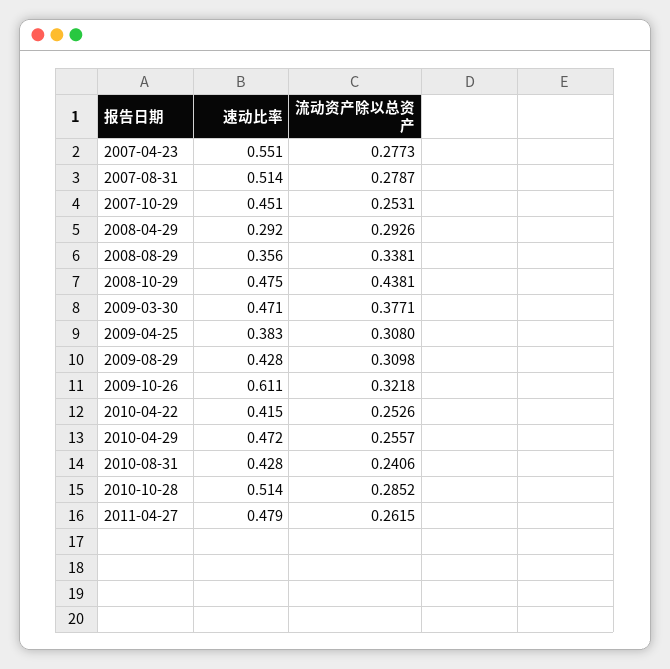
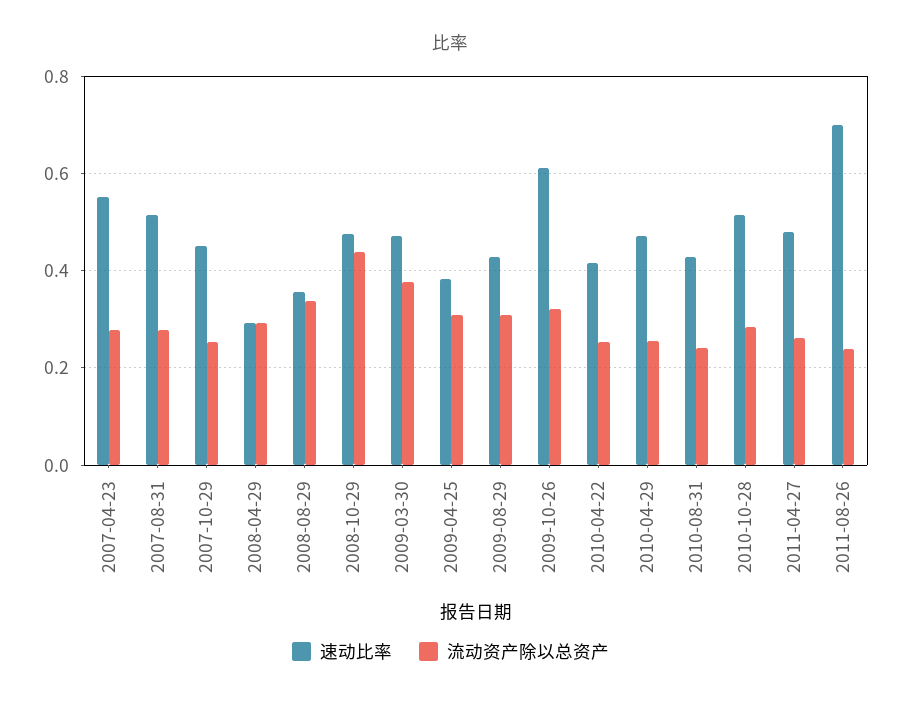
速动比率, 2011-08-26: none -> 0.7
流动资产除以总资产, 2011-08-26: none -> 0.24

